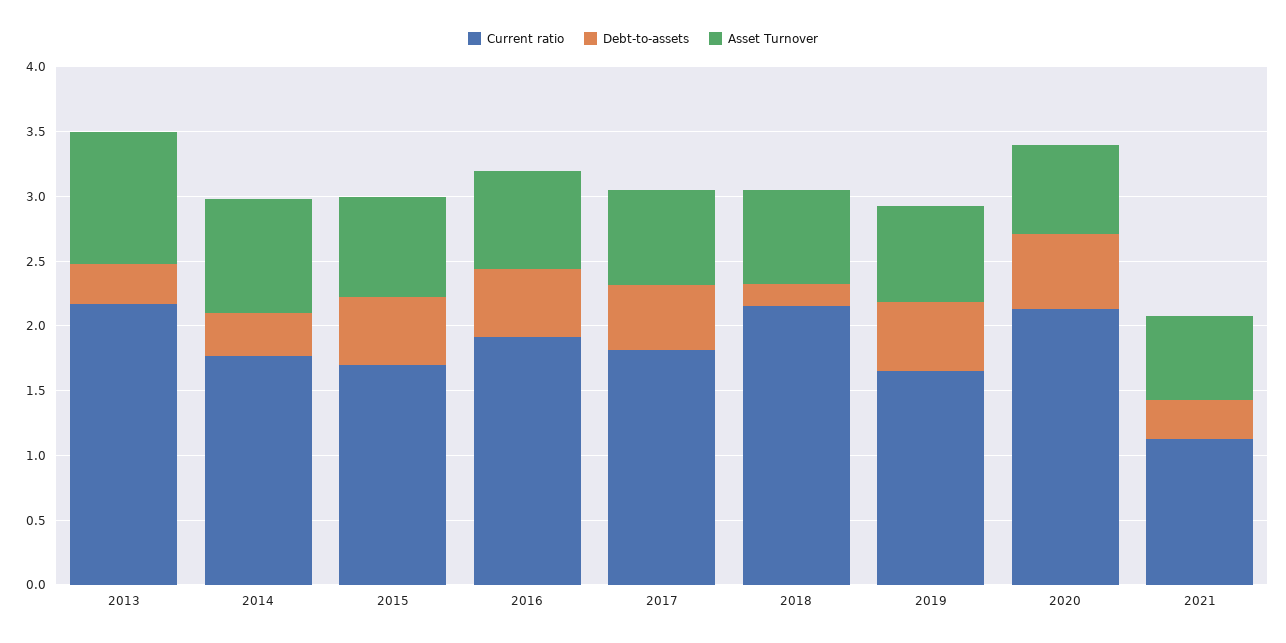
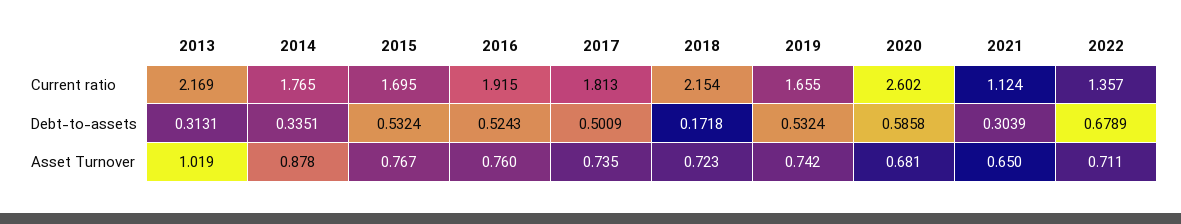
Current ratio, 2020: 2.1 -> 2.602
Current ratio, 2022: none -> 1.357
Debt-to-assets, 2022: none -> 0.6789
Asset Turnover, 2022: none -> 0.711

